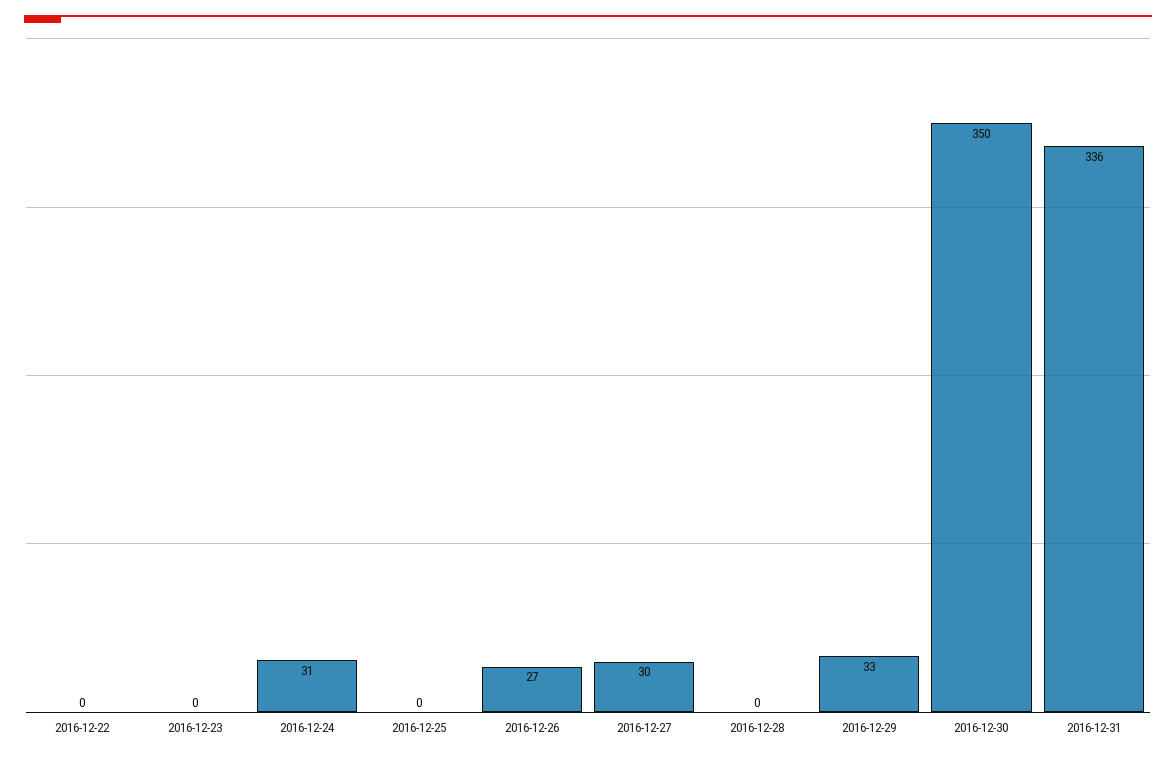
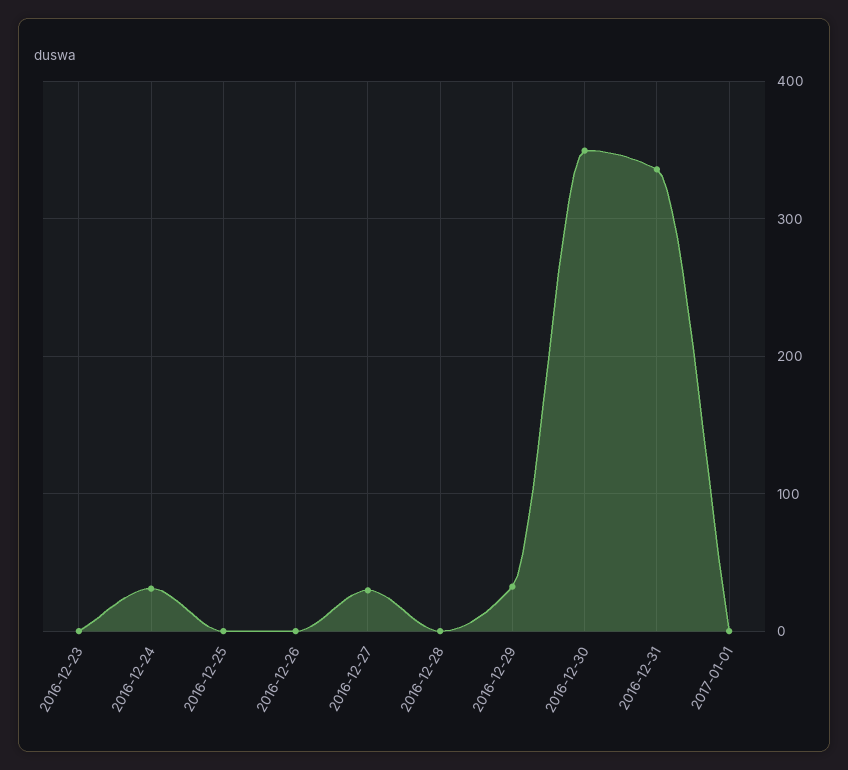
2016-12-22: 0 -> none
2016-12-26: 27 -> 0
2017-01-01: none -> 0

